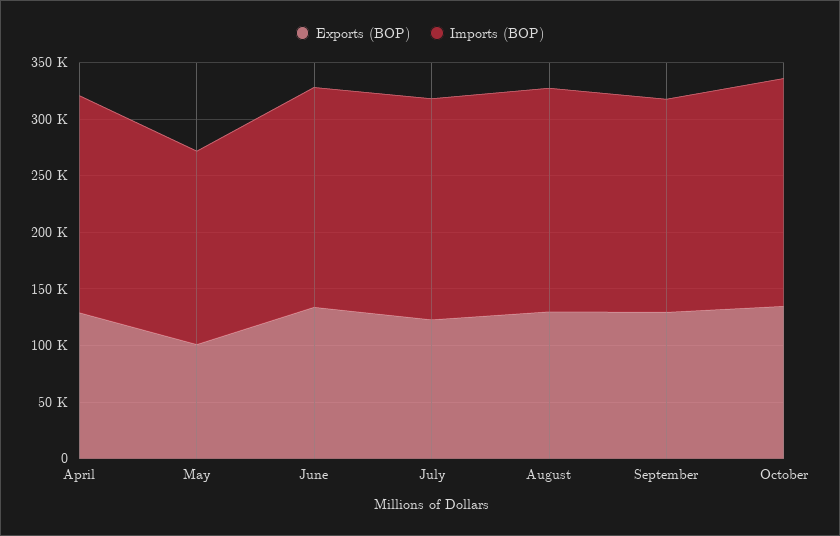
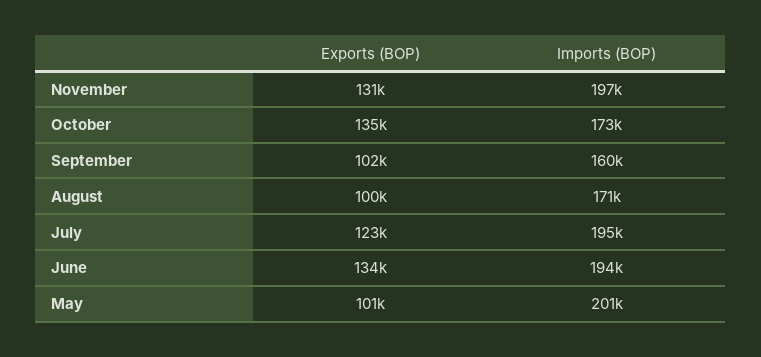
Exports (BOP), April: 130000 -> none
Imports (BOP), April: 190000 -> none
Imports (BOP), May: 170000 -> 201000
Exports (BOP), August: 130000 -> 100000
Imports (BOP), August: 200000 -> 171000
Exports (BOP), September: 130000 -> 102000
Imports (BOP), September: 190000 -> 160000
Imports (BOP), October: 200000 -> 173000
Exports (BOP), November: none -> 131000
Imports (BOP), November: none -> 197000

